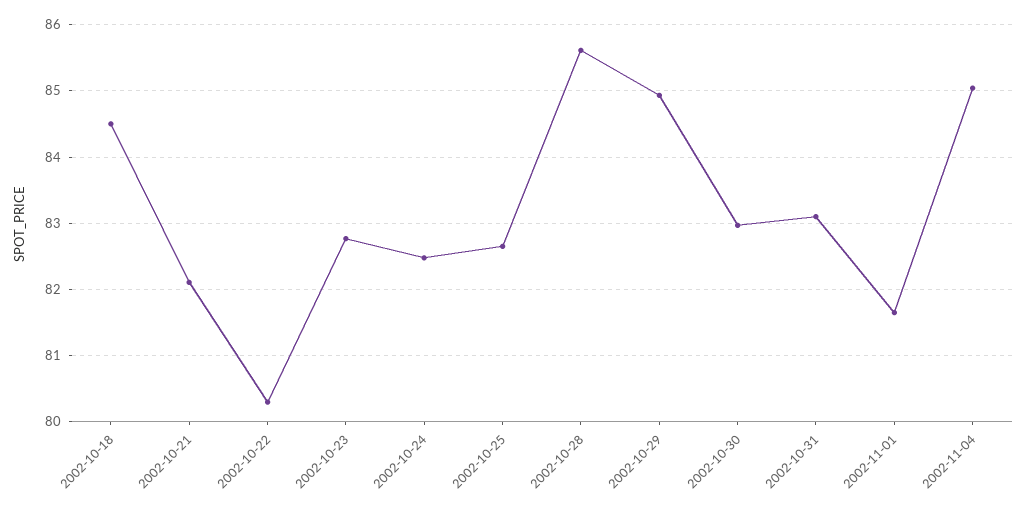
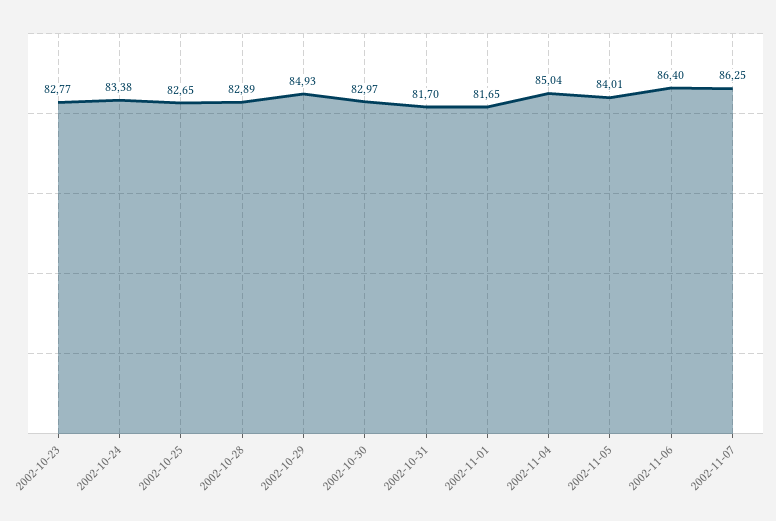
2002-10-18: 84.5 -> none
2002-10-21: 82.1 -> none
2002-10-22: 80.3 -> none
2002-10-24: 82.5 -> 83.38
2002-10-28: 85.6 -> 82.89
2002-10-31: 83.1 -> 81.7
2002-11-05: none -> 84.01
2002-11-06: none -> 86.4
2002-11-07: none -> 86.25

